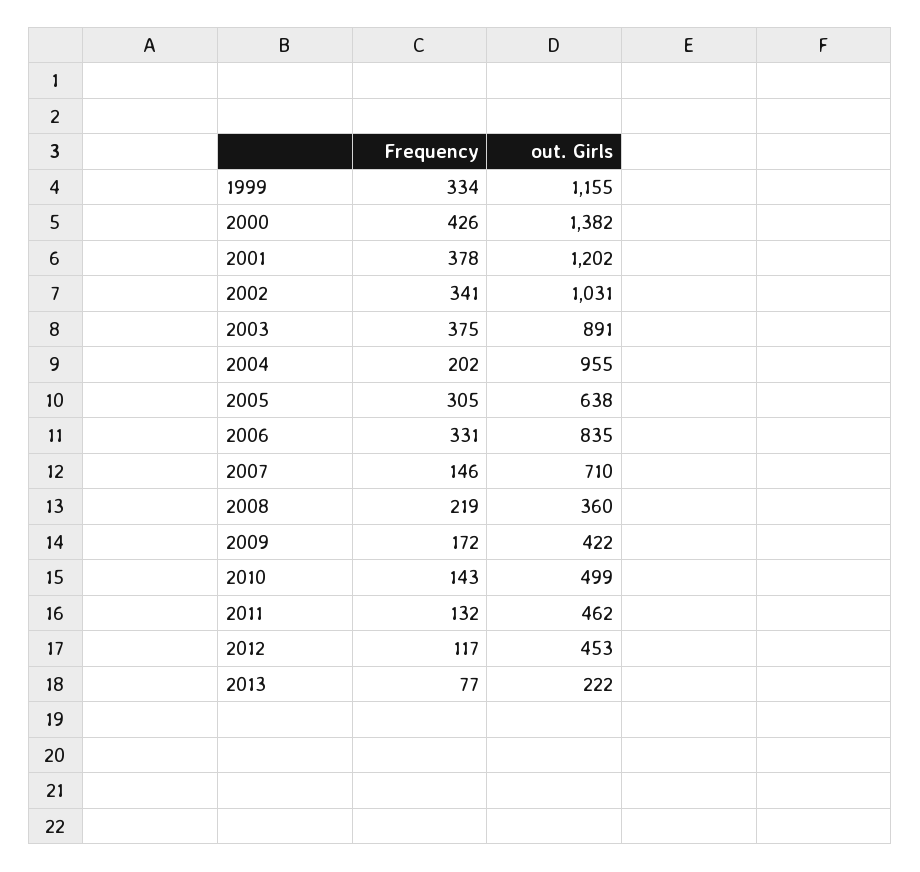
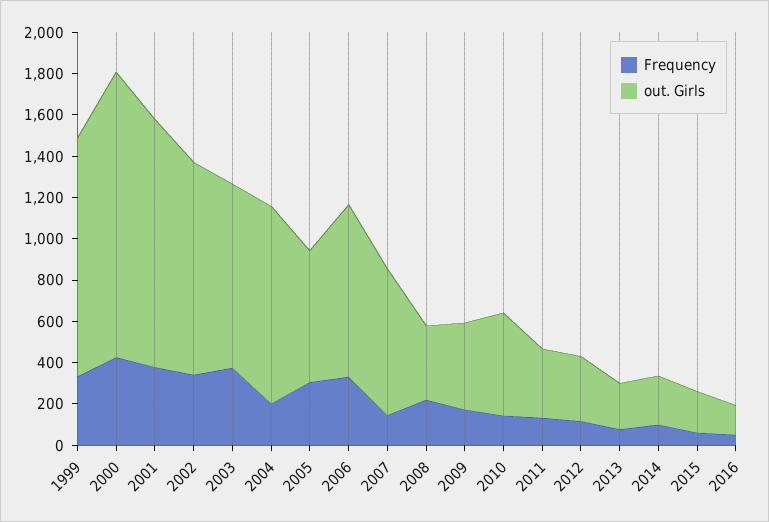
out. Girls, 2011: 462 -> 350
out. Girls, 2012: 453 -> 300
Frequency, 2014: none -> 100
out. Girls, 2014: none -> 250
Frequency, 2015: none -> 50
out. Girls, 2015: none -> 200
Frequency, 2016: none -> 50
out. Girls, 2016: none -> 150

